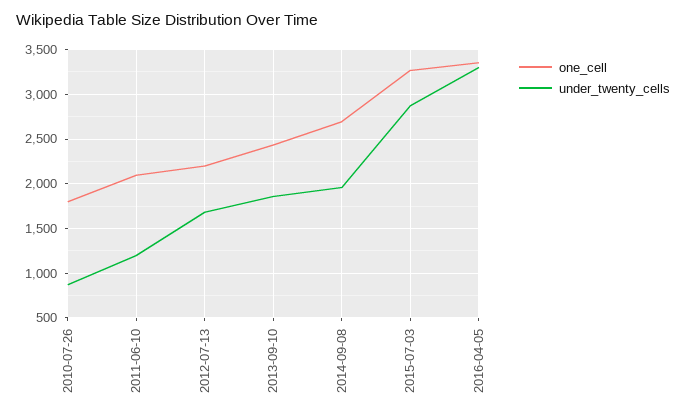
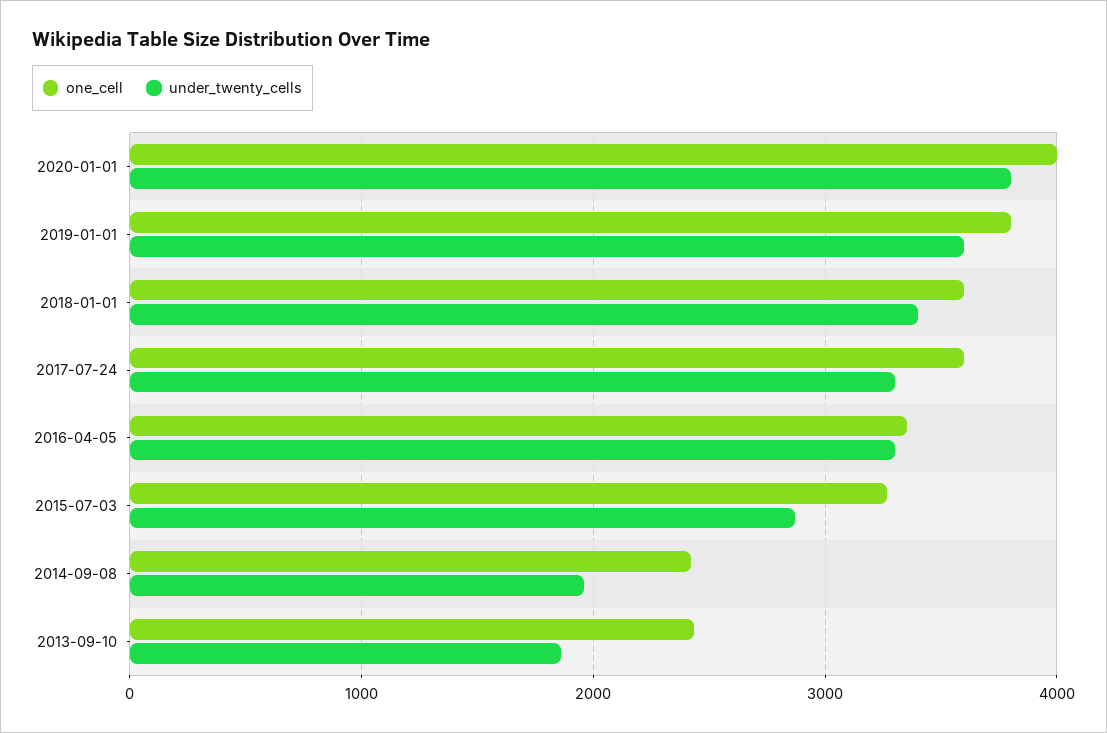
one_cell, 2010-07-26: 1800 -> none
under_twenty_cells, 2010-07-26: 900 -> none
one_cell, 2011-06-10: 2100 -> none
under_twenty_cells, 2011-06-10: 1200 -> none
one_cell, 2012-07-13: 2200 -> none
under_twenty_cells, 2012-07-13: 1700 -> none
one_cell, 2014-09-08: 2700 -> 2400
one_cell, 2020-01-01: none -> 4000
under_twenty_cells, 2020-01-01: none -> 3800
one_cell, 2019-01-01: none -> 3800
under_twenty_cells, 2019-01-01: none -> 3600
one_cell, 2018-01-01: none -> 3600
under_twenty_cells, 2018-01-01: none -> 3400
one_cell, 2017-07-24: none -> 3600
under_twenty_cells, 2017-07-24: none -> 3300

